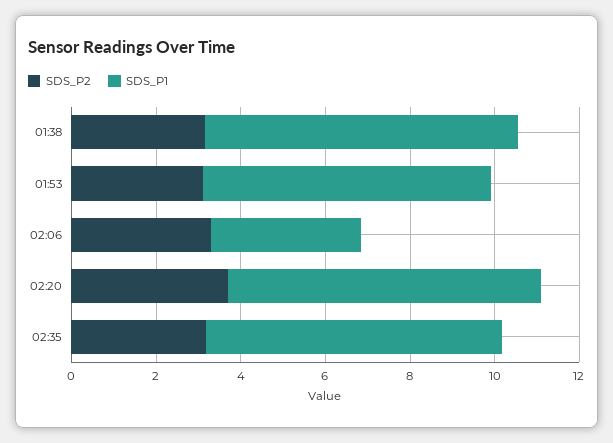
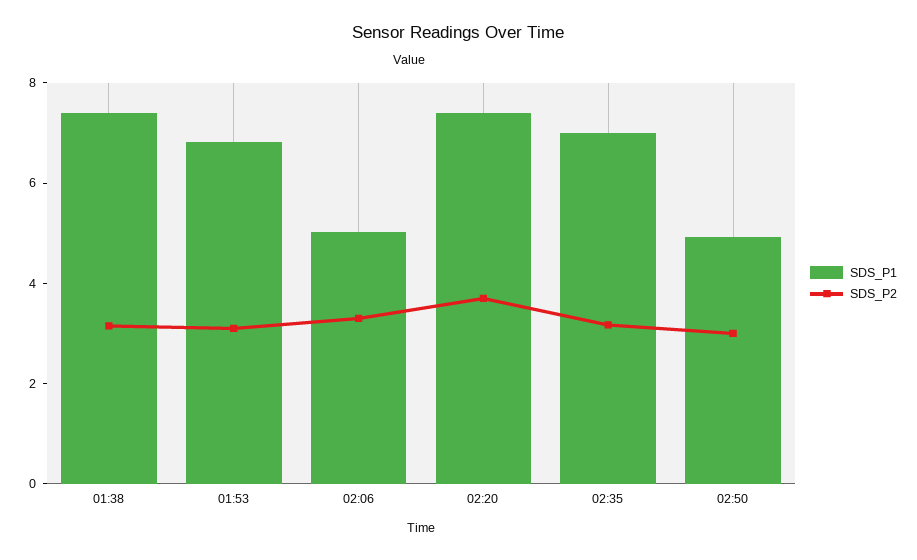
SDS_P1, 02:06: 3.5 -> 5
SDS_P1, 02:50: none -> 5
SDS_P2, 02:50: none -> 3

